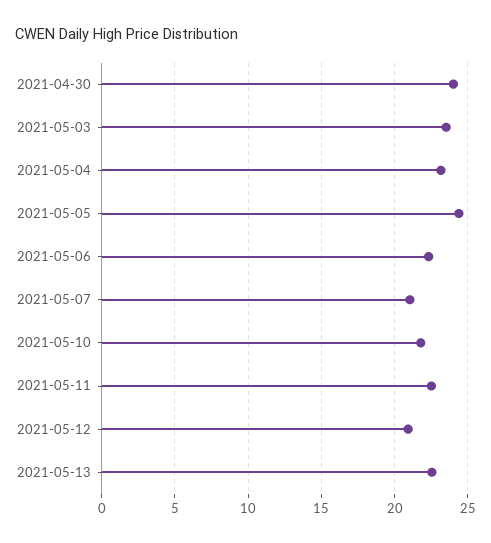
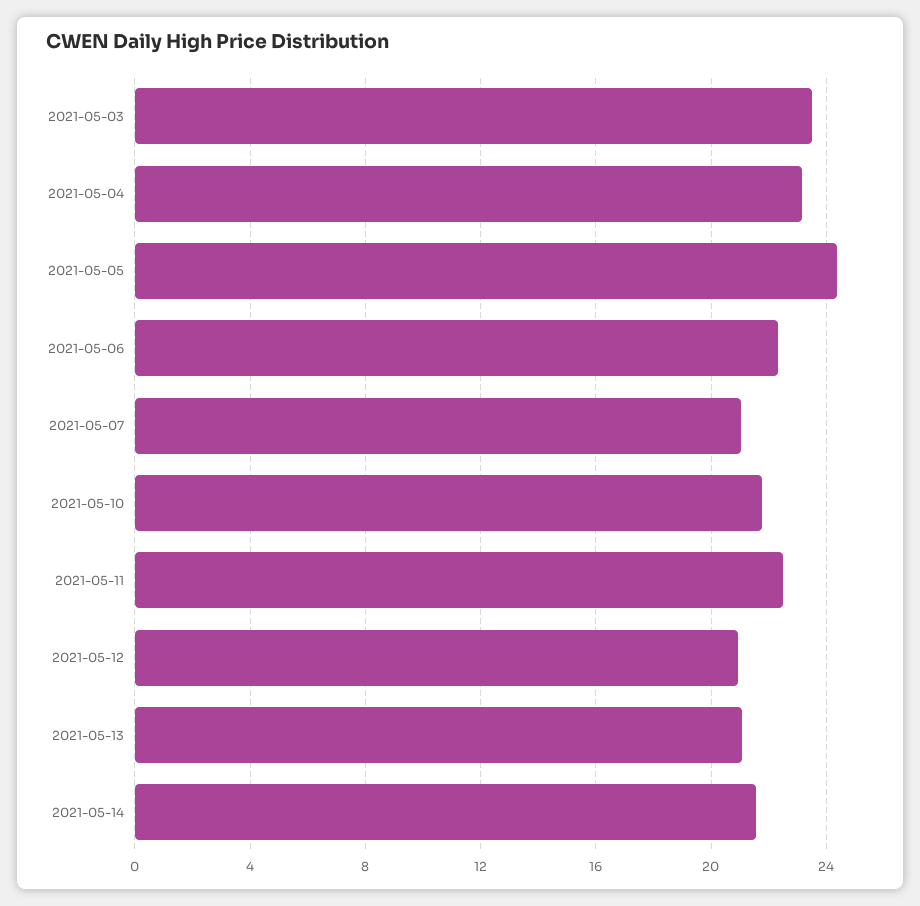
2021-04-30: 24 -> none
2021-05-13: 22.5 -> 21
2021-05-14: none -> 21.5

